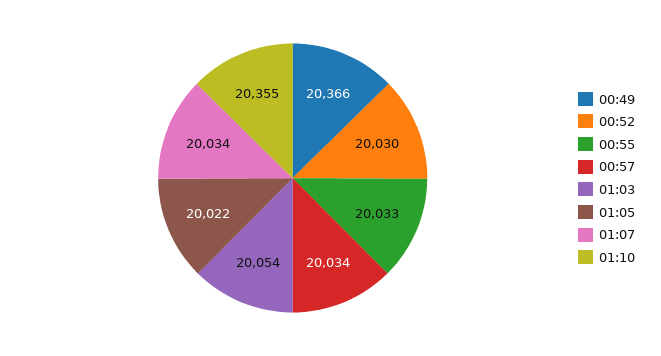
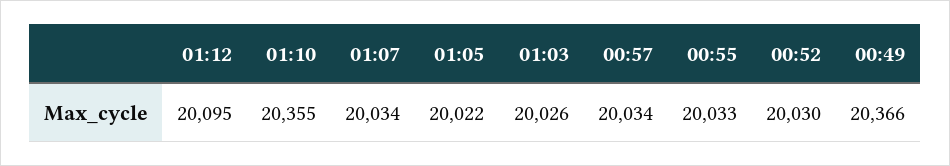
01:03: 20054 -> 20026
01:12: none -> 20095

